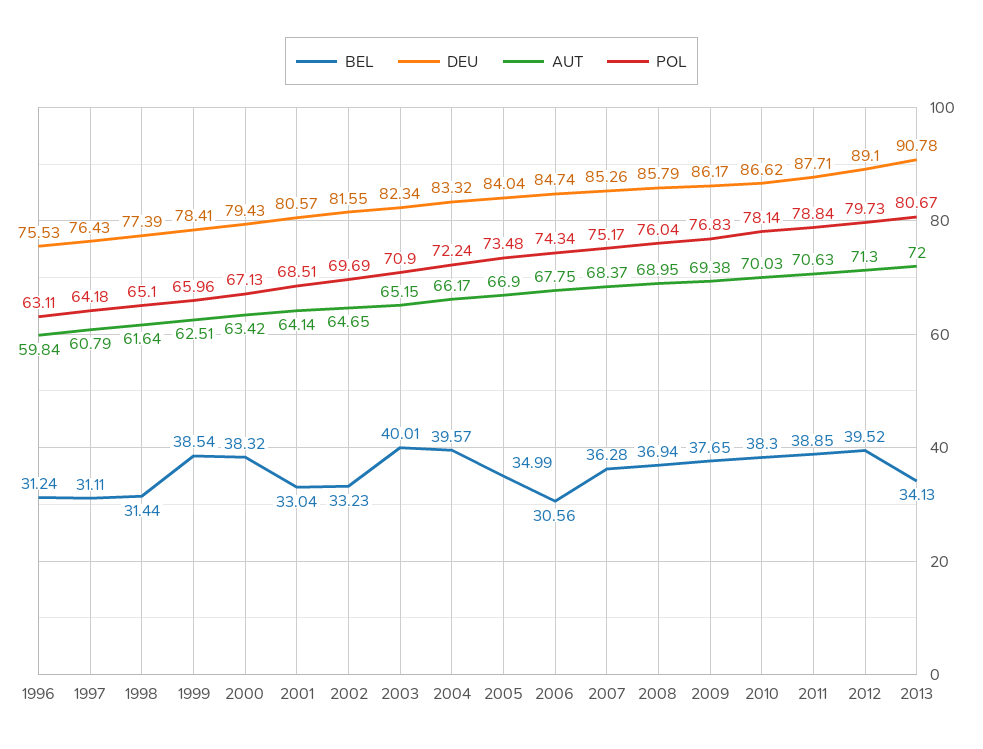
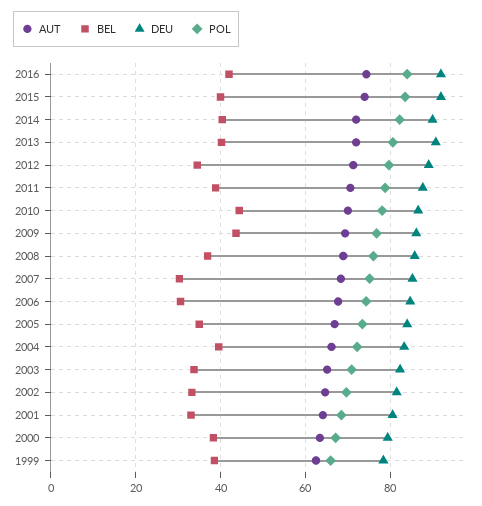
BEL, 1996: 31.24 -> none
DEU, 1996: 75.53 -> none
AUT, 1996: 59.84 -> none
POL, 1996: 63.11 -> none
BEL, 1997: 31.11 -> none
DEU, 1997: 76.43 -> none
AUT, 1997: 60.79 -> none
POL, 1997: 64.18 -> none
BEL, 1998: 31.44 -> none
DEU, 1998: 77.39 -> none
AUT, 1998: 61.64 -> none
POL, 1998: 65.1 -> none
BEL, 2003: 40.01 -> 34
BEL, 2007: 36.28 -> 30
BEL, 2009: 37.65 -> 44
BEL, 2010: 38.3 -> 44
BEL, 2012: 39.52 -> 34
BEL, 2013: 34.13 -> 40
AUT, 2016: none -> 74
BEL, 2016: none -> 42
DEU, 2016: none -> 92
POL, 2016: none -> 84
AUT, 2015: none -> 74
BEL, 2015: none -> 40
DEU, 2015: none -> 92
POL, 2015: none -> 84
AUT, 2014: none -> 72
BEL, 2014: none -> 40
DEU, 2014: none -> 90
POL, 2014: none -> 82

